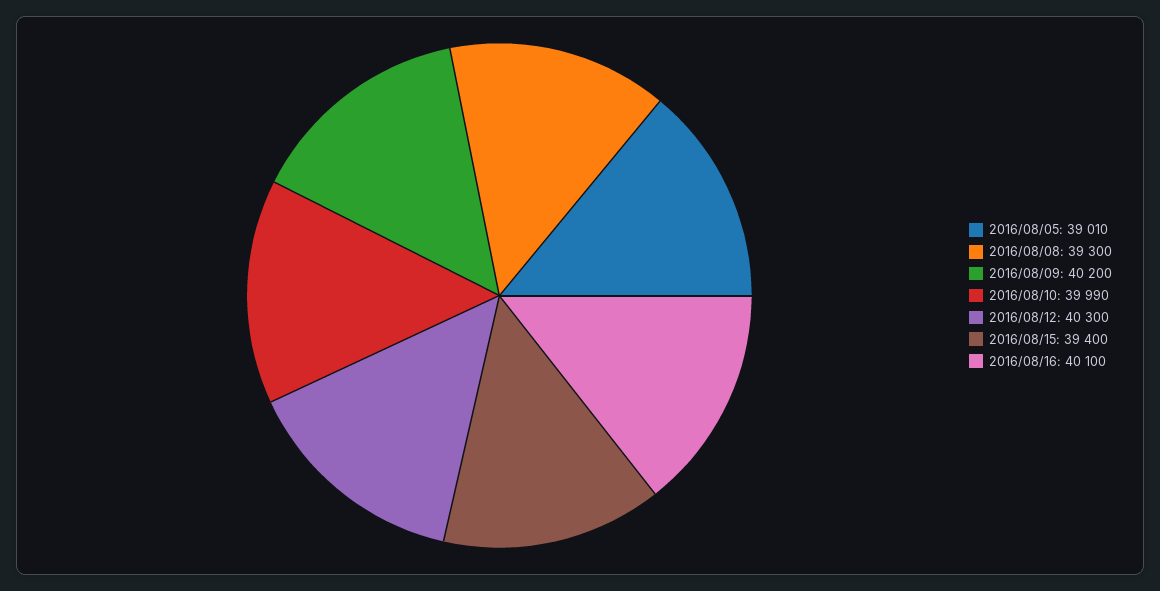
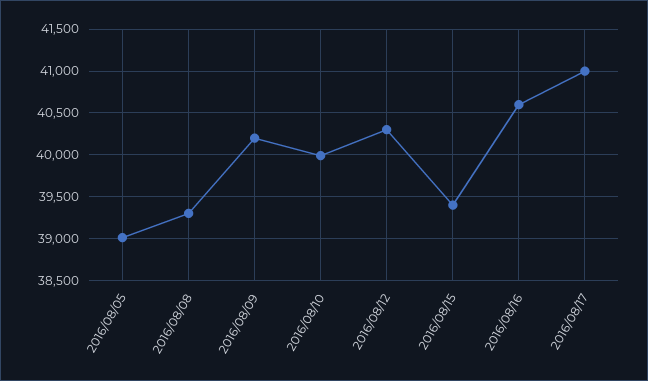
2016/08/16: 40100 -> 40600
2016/08/17: none -> 41000

